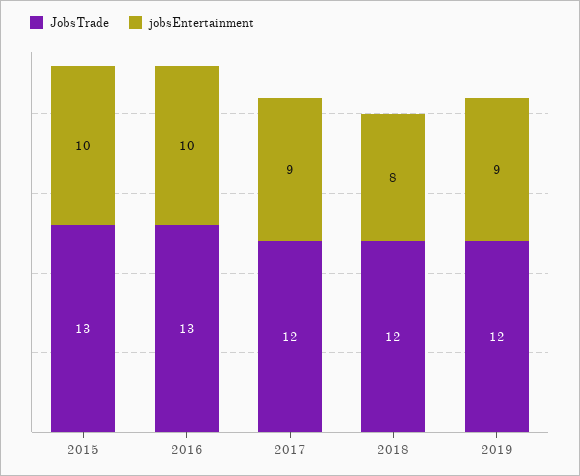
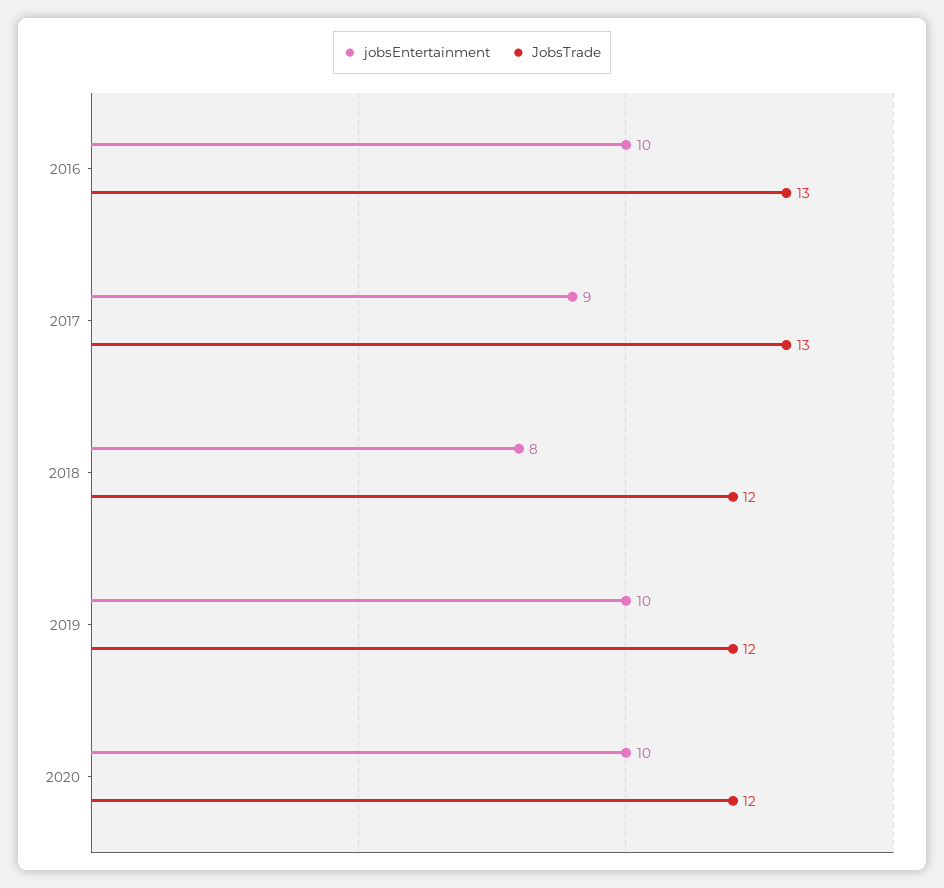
JobsTrade, 2015: 13 -> none
jobsEntertainment, 2015: 10 -> none
JobsTrade, 2017: 12 -> 13
jobsEntertainment, 2019: 9 -> 10
jobsEntertainment, 2020: none -> 10
JobsTrade, 2020: none -> 12

